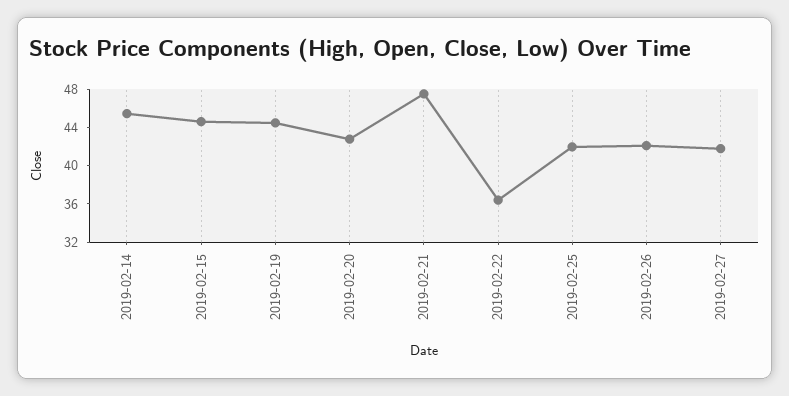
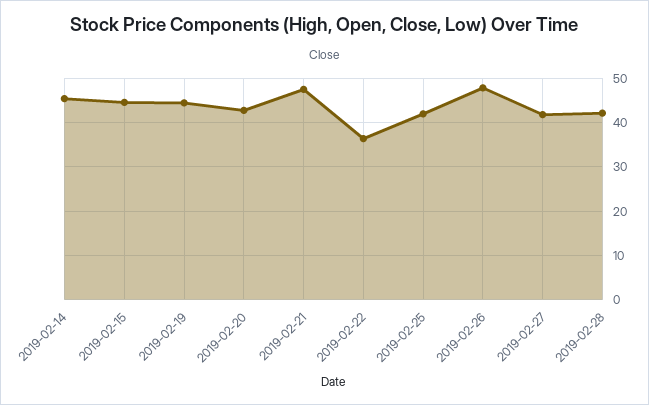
2019-02-26: 42 -> 48
2019-02-28: none -> 42

